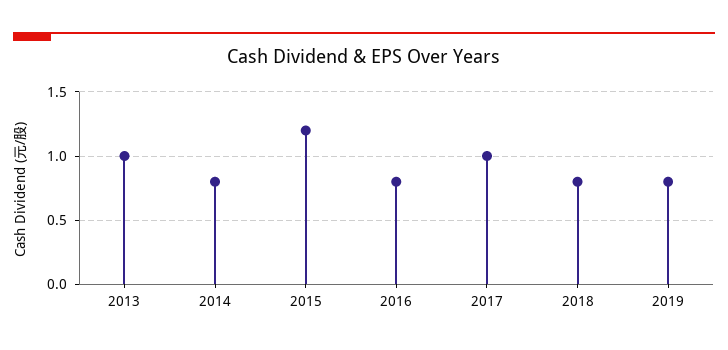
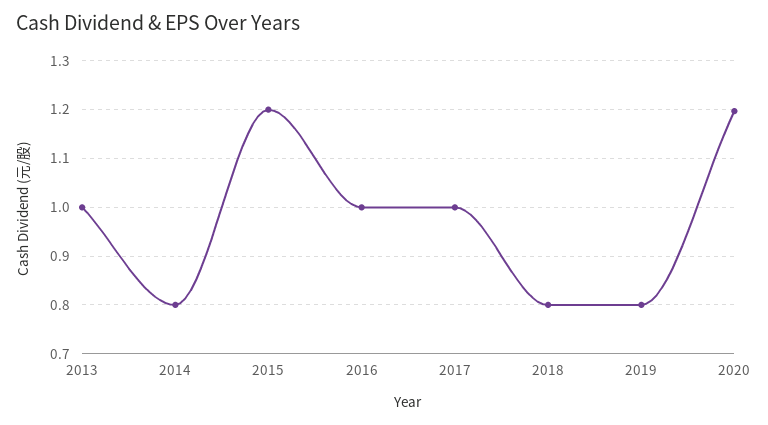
2016: 0.8 -> 1
2020: none -> 1.2

